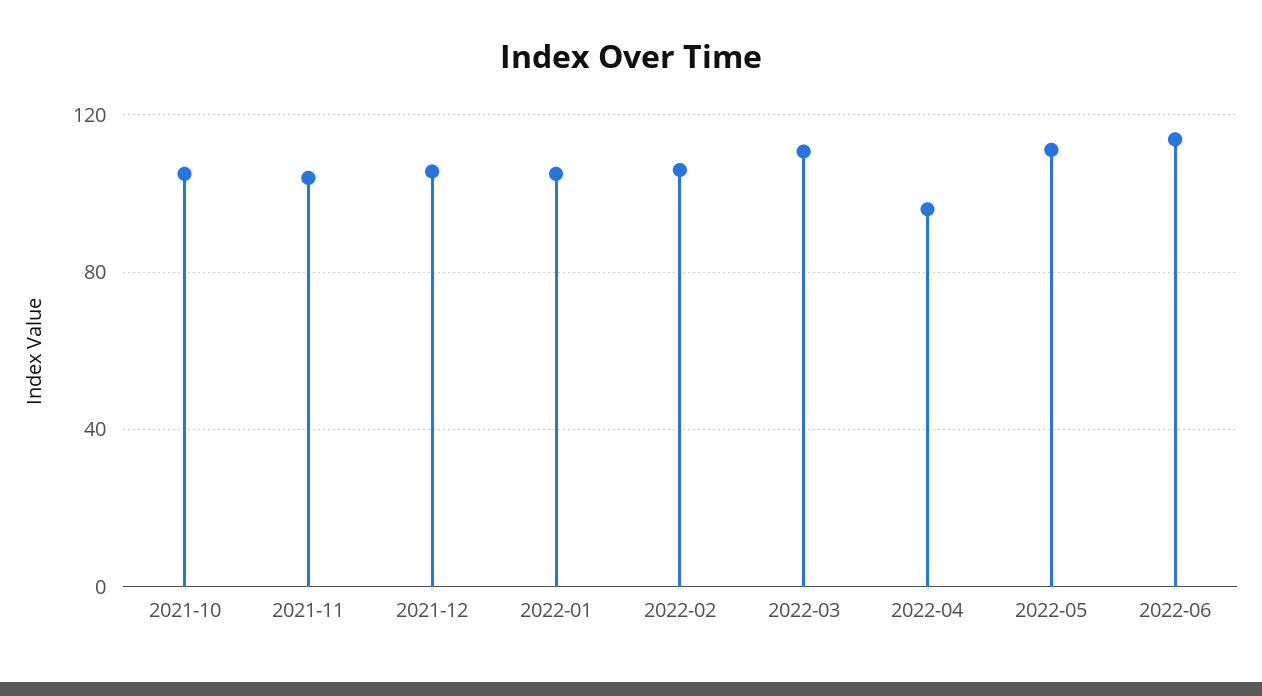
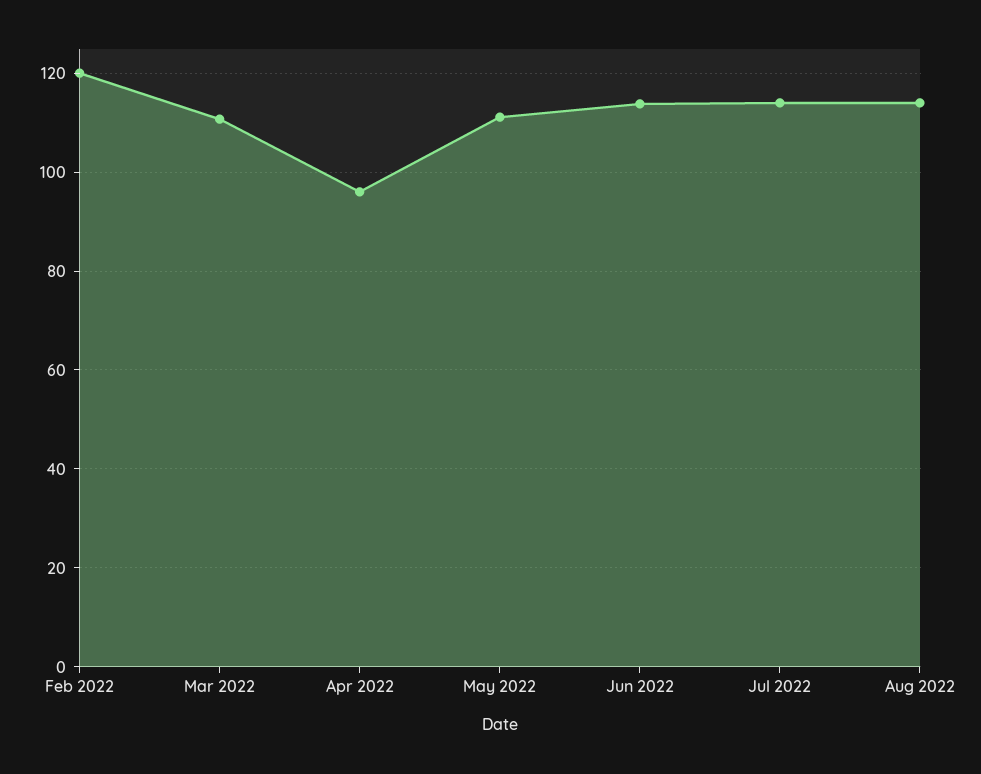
2021-10: 105 -> none
2021-11: 105 -> none
2021-12: 105 -> none
2022-01: 105 -> none
2022-02: 105 -> 120
Jul 2022: none -> 114
Aug 2022: none -> 114

